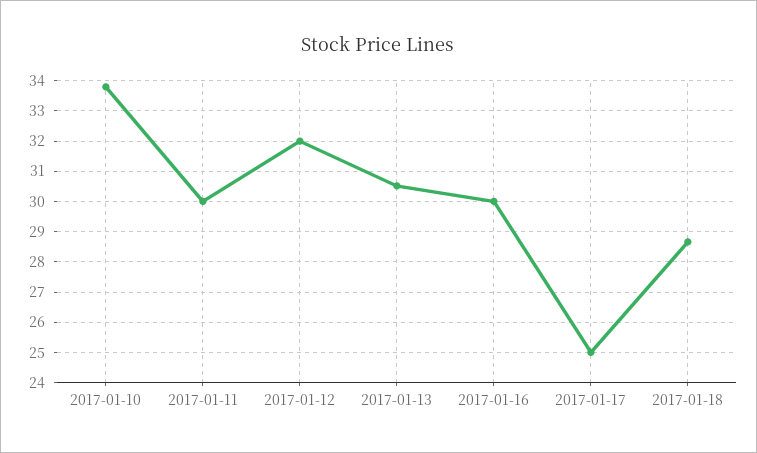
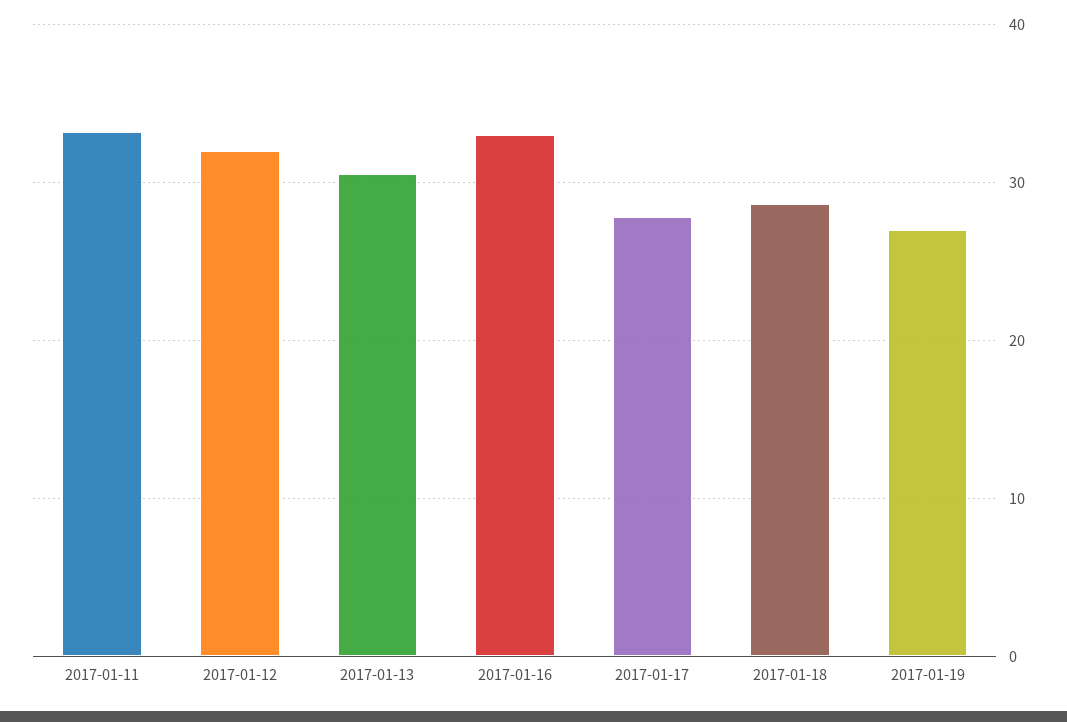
2017-01-10: 33.8 -> none
2017-01-11: 30 -> 33
2017-01-16: 30 -> 33
2017-01-17: 25 -> 28
2017-01-19: none -> 27

